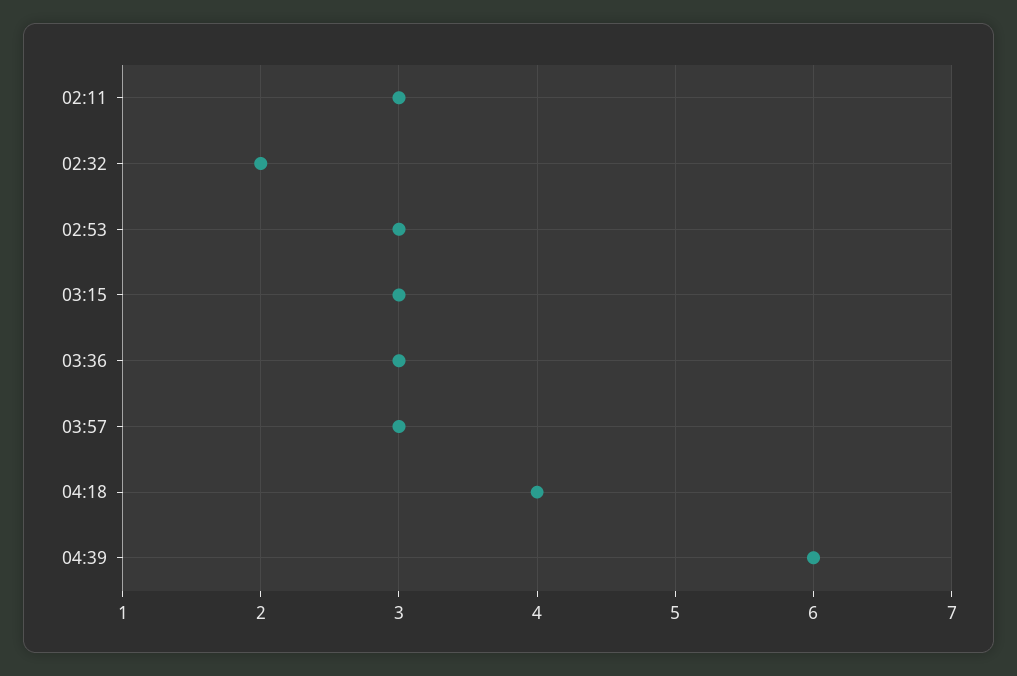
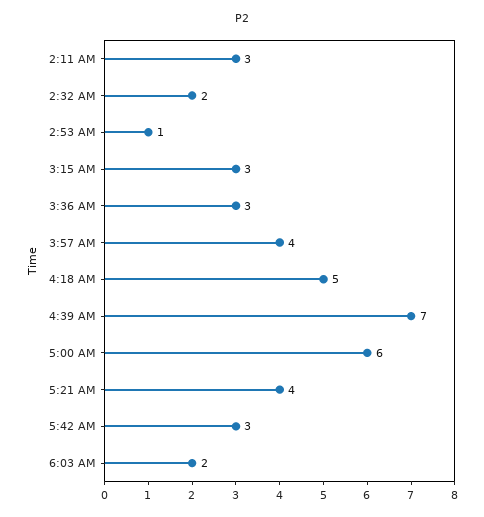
02:53: 3 -> 1
03:57: 3 -> 4
04:18: 4 -> 5
04:39: 6 -> 7
5:00 AM: none -> 6
5:21 AM: none -> 4
5:42 AM: none -> 3
6:03 AM: none -> 2

